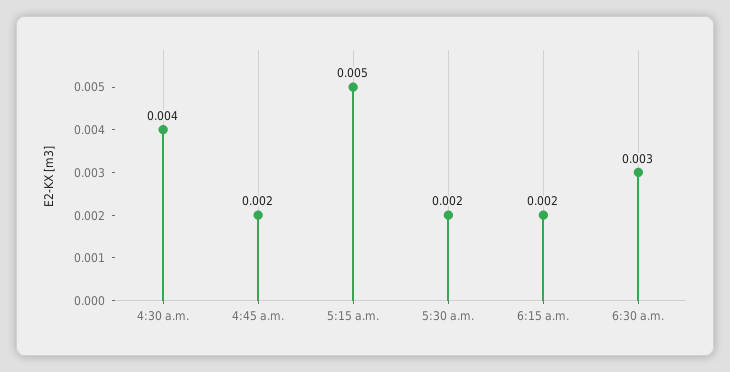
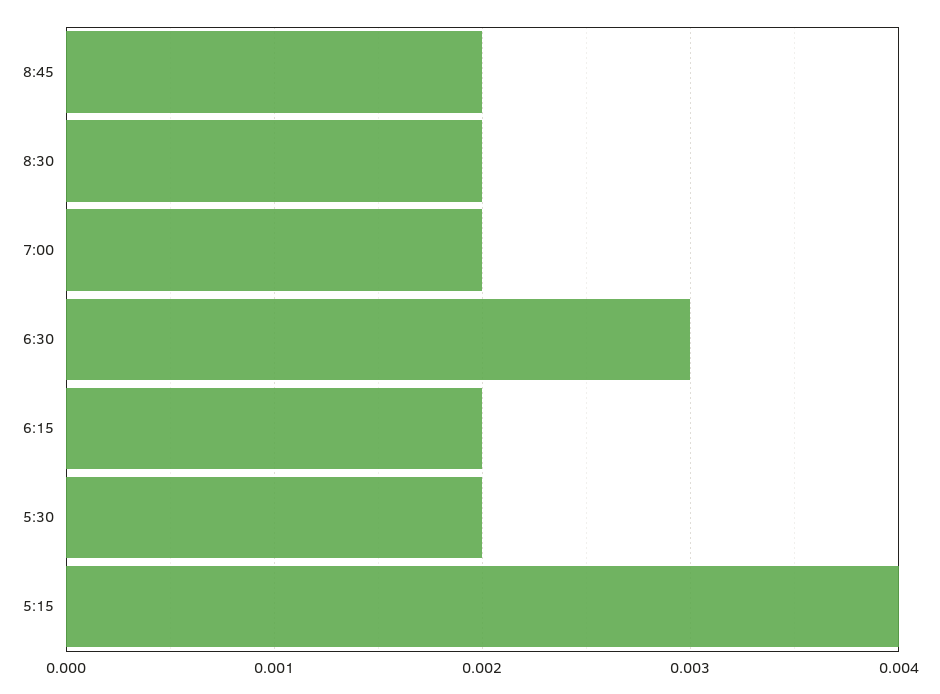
4:30 a.m.: 0.004 -> none
4:45 a.m.: 0.002 -> none
5:15 a.m.: 0.005 -> 0.004
8:45: none -> 0.002
8:30: none -> 0.002
7:00: none -> 0.002

